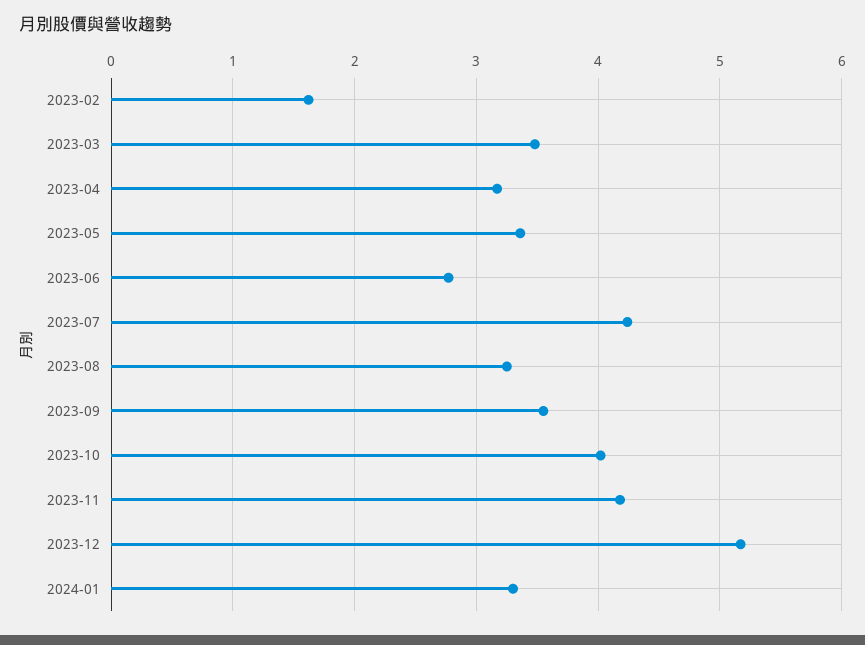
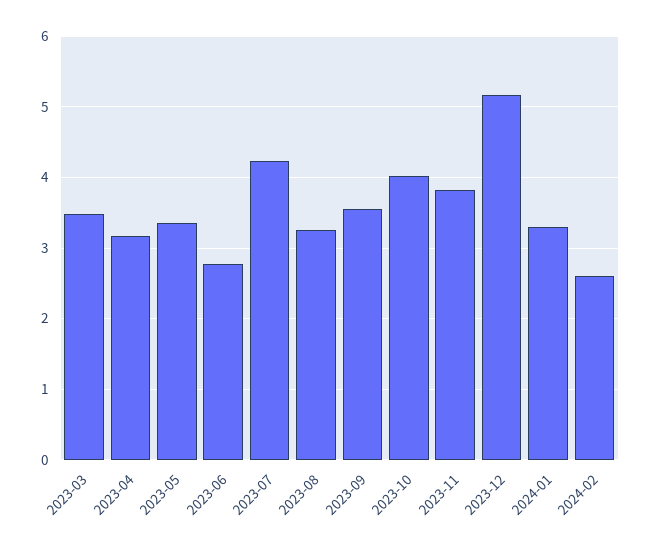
2023-02: 1.6 -> none
2023-11: 4.2 -> 3.8
2024-02: none -> 2.6

